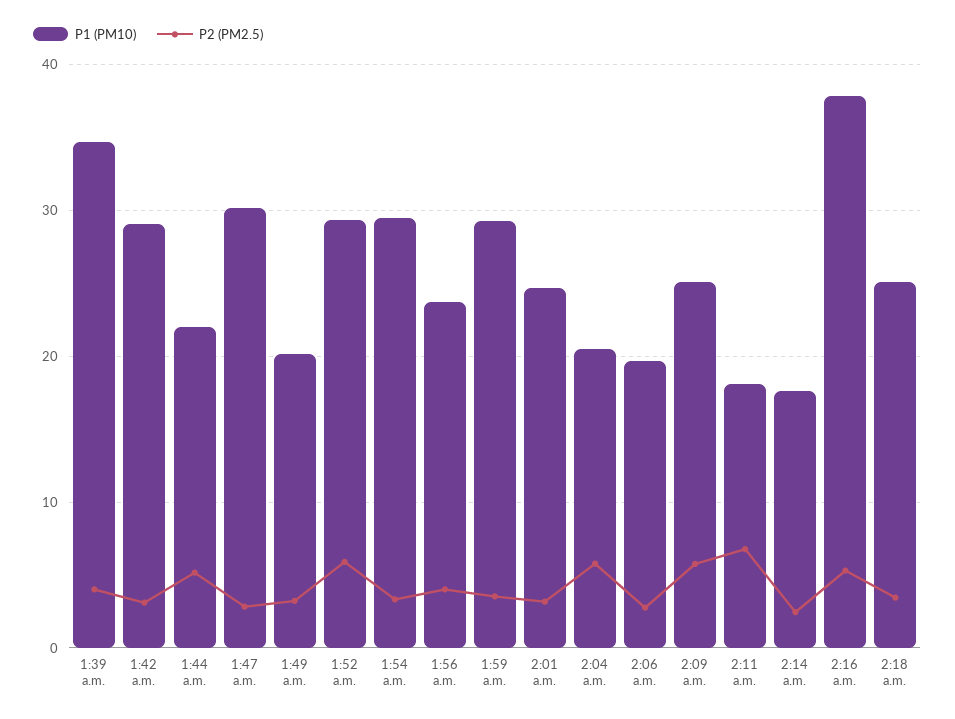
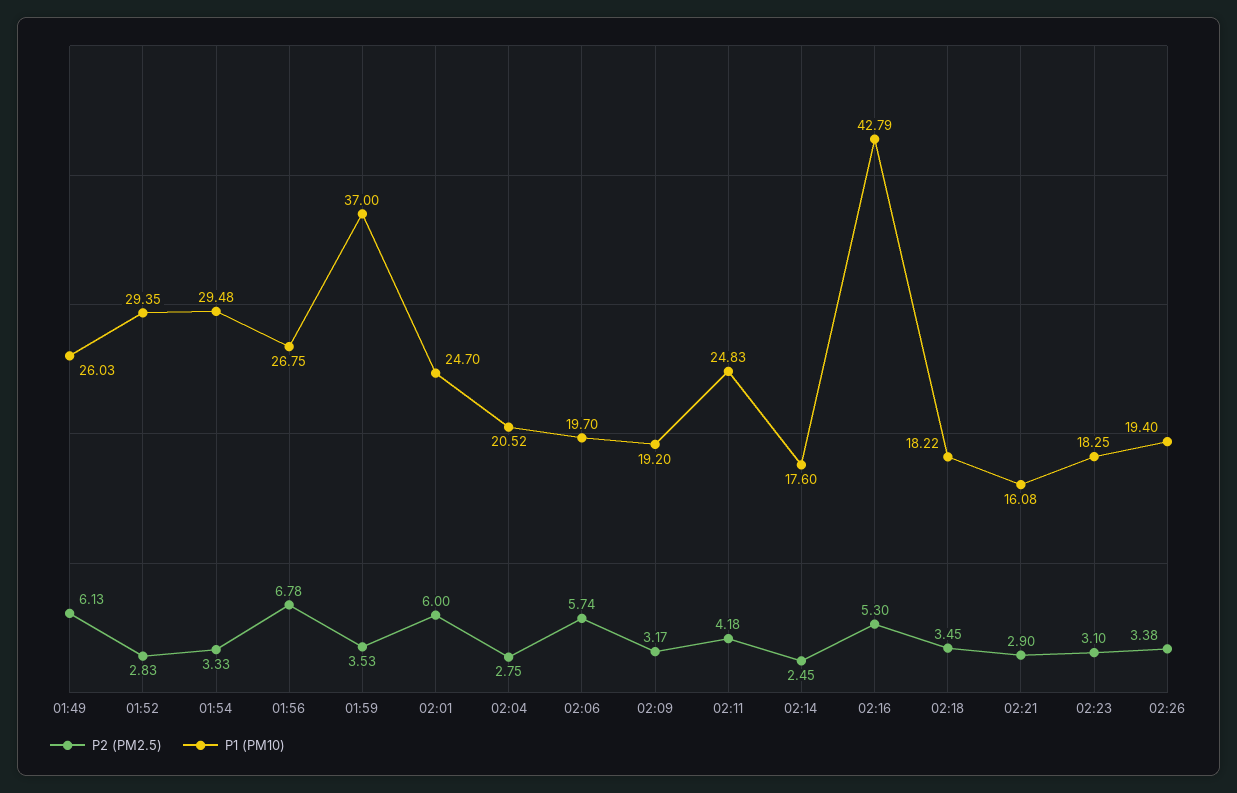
P1 (PM10), 1:39 a.m.: 35 -> none
P2 (PM2.5), 1:39 a.m.: 4 -> none
P1 (PM10), 1:42 a.m.: 29 -> none
P2 (PM2.5), 1:42 a.m.: 3 -> none
P1 (PM10), 1:44 a.m.: 22 -> none
P2 (PM2.5), 1:44 a.m.: 5 -> none
P1 (PM10), 1:47 a.m.: 30 -> none
P2 (PM2.5), 1:47 a.m.: 3 -> none
P1 (PM10), 1:49 a.m.: 20 -> 26.03
P2 (PM2.5), 1:49 a.m.: 3 -> 6.13
P2 (PM2.5), 1:52 a.m.: 6 -> 2.83
P1 (PM10), 1:56 a.m.: 24 -> 26.75
P2 (PM2.5), 1:56 a.m.: 4 -> 6.78
P1 (PM10), 1:59 a.m.: 29 -> 37
P2 (PM2.5), 2:01 a.m.: 3 -> 6
P2 (PM2.5), 2:04 a.m.: 6 -> 2.75
P2 (PM2.5), 2:06 a.m.: 3 -> 5.74
P1 (PM10), 2:09 a.m.: 25 -> 19.2
P2 (PM2.5), 2:09 a.m.: 6 -> 3.17
P1 (PM10), 2:11 a.m.: 18 -> 24.83
P2 (PM2.5), 2:11 a.m.: 7 -> 4.18
P1 (PM10), 2:16 a.m.: 38 -> 42.79
P1 (PM10), 2:18 a.m.: 25 -> 18.22
P2 (PM2.5), 02:21: none -> 2.9
P1 (PM10), 02:21: none -> 16.08
P2 (PM2.5), 02:23: none -> 3.1
P1 (PM10), 02:23: none -> 18.25
P2 (PM2.5), 02:26: none -> 3.38
P1 (PM10), 02:26: none -> 19.4

